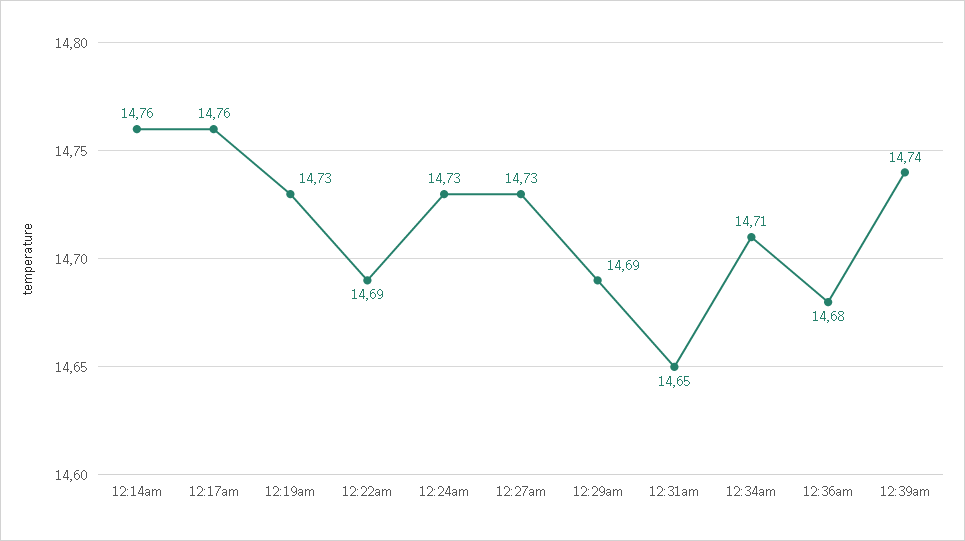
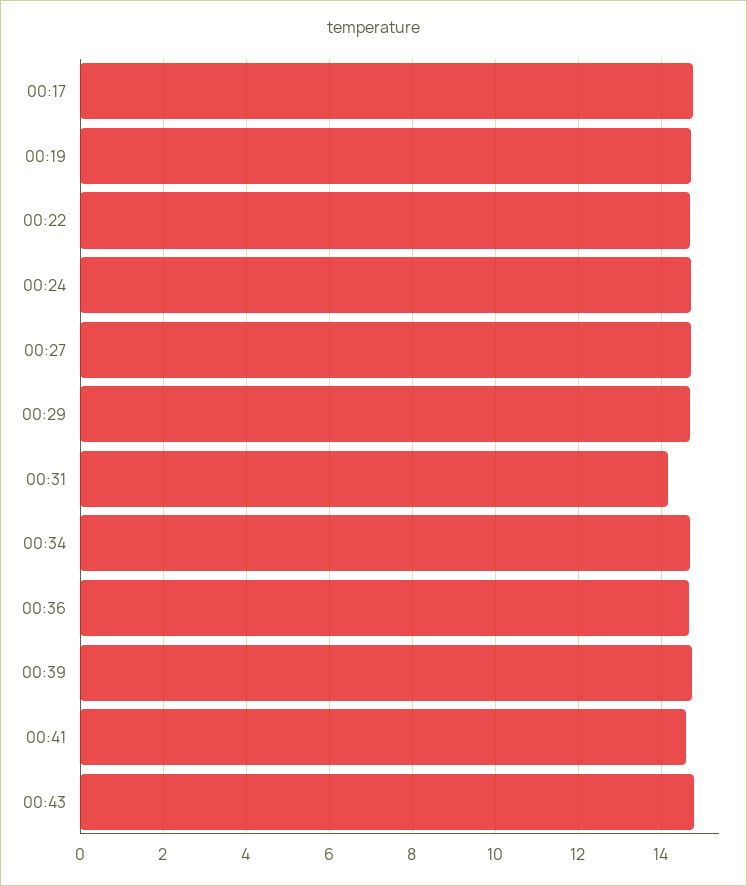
12:14am: 14.76 -> none
12:31am: 14.65 -> 14.2
00:41: none -> 14.6
00:43: none -> 14.8

